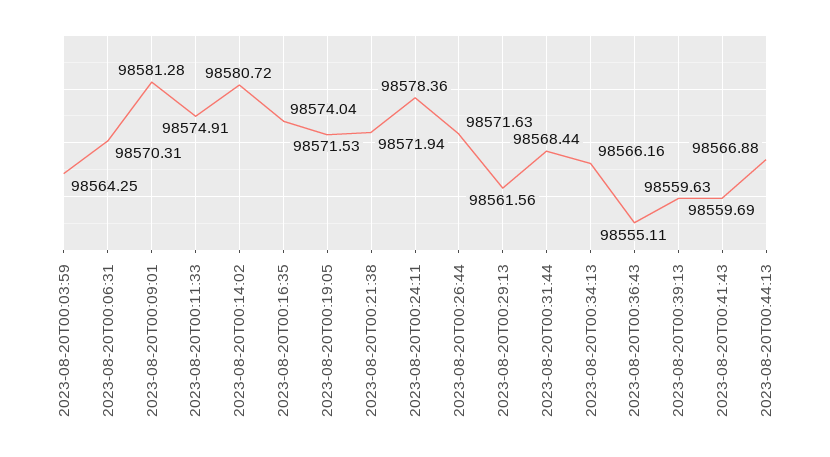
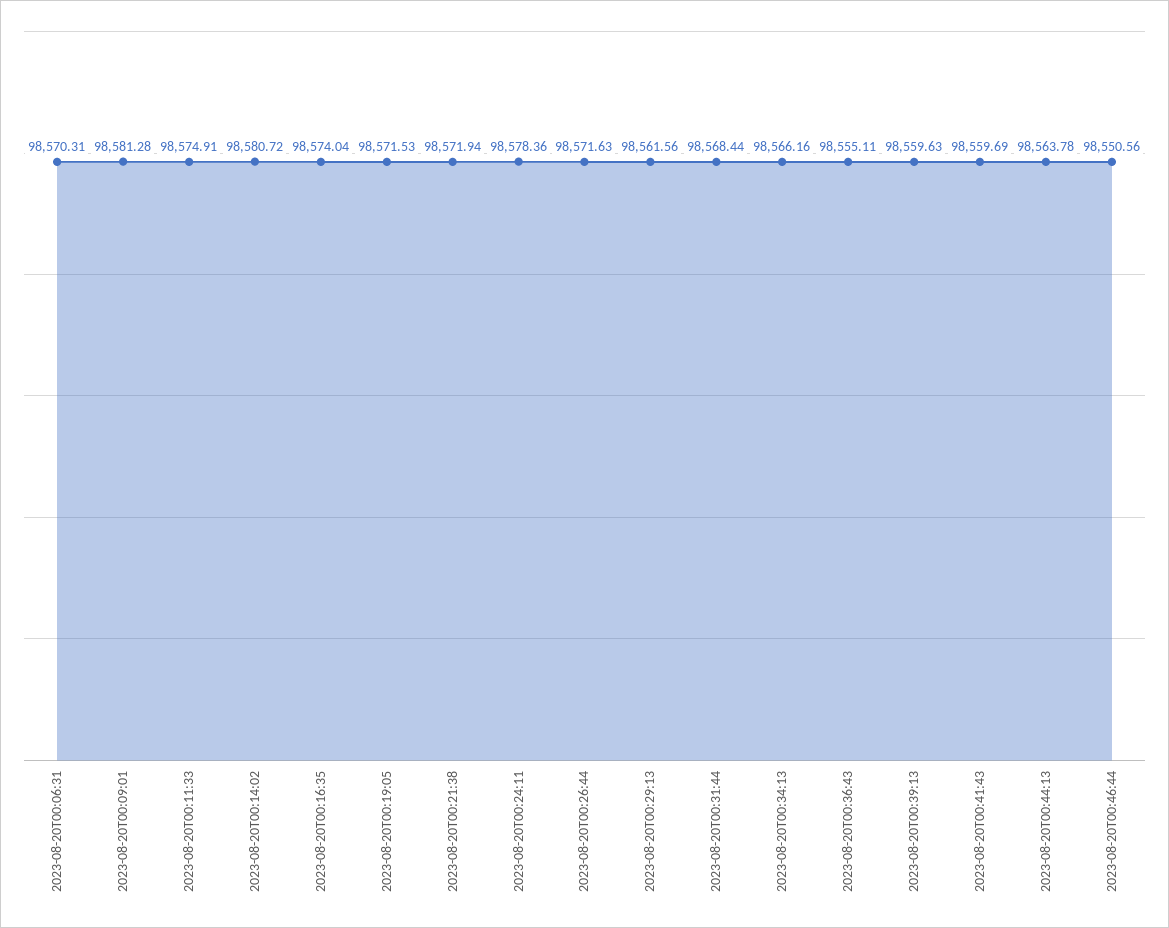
2023-08-20T00:03:59: 98564.25 -> none
2023-08-20T00:44:13: 98566.88 -> 98563.78
2023-08-20T00:46:44: none -> 98550.56

